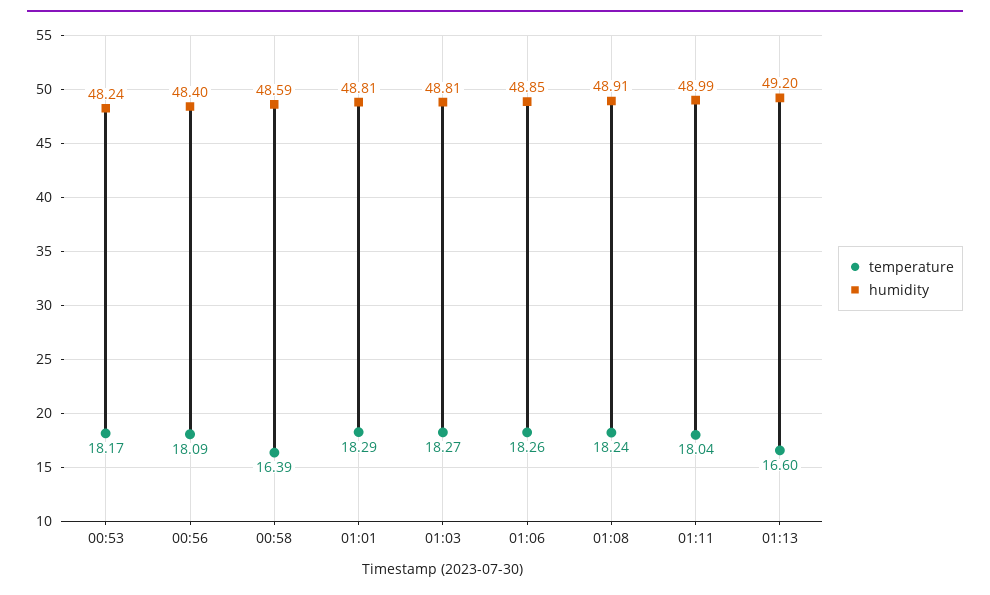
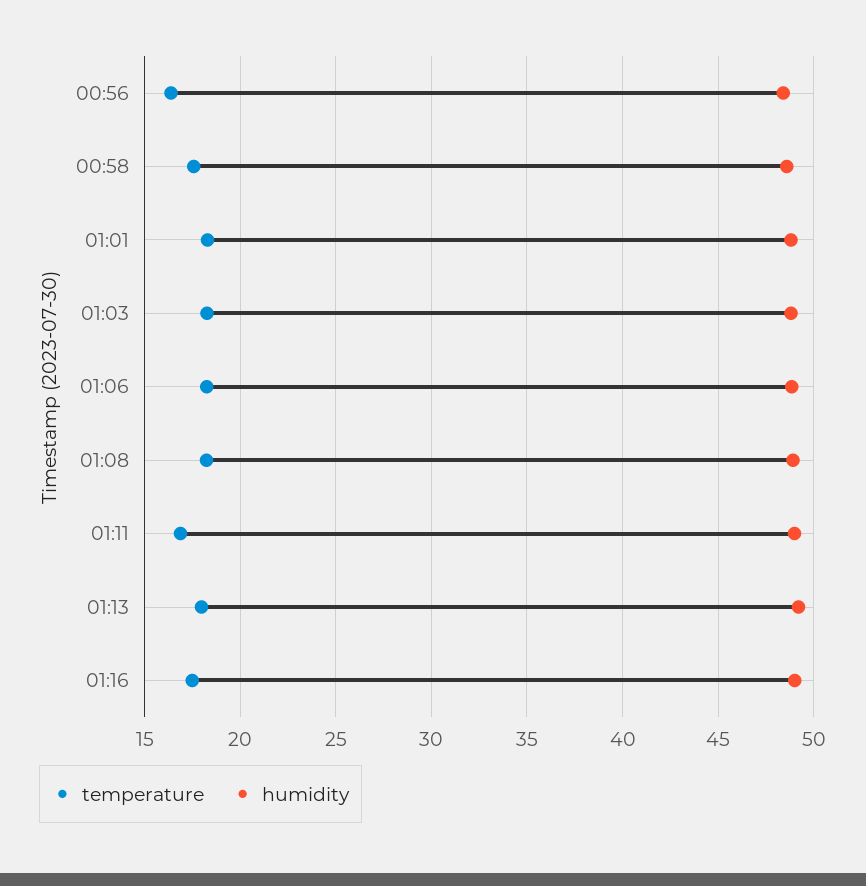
temperature, 00:53: 18.17 -> none
humidity, 00:53: 48.24 -> none
temperature, 00:56: 18.09 -> 16.5
temperature, 00:58: 16.39 -> 17.5
temperature, 01:11: 18.04 -> 17
temperature, 01:13: 16.6 -> 18
temperature, 01:16: none -> 17.5
humidity, 01:16: none -> 49

